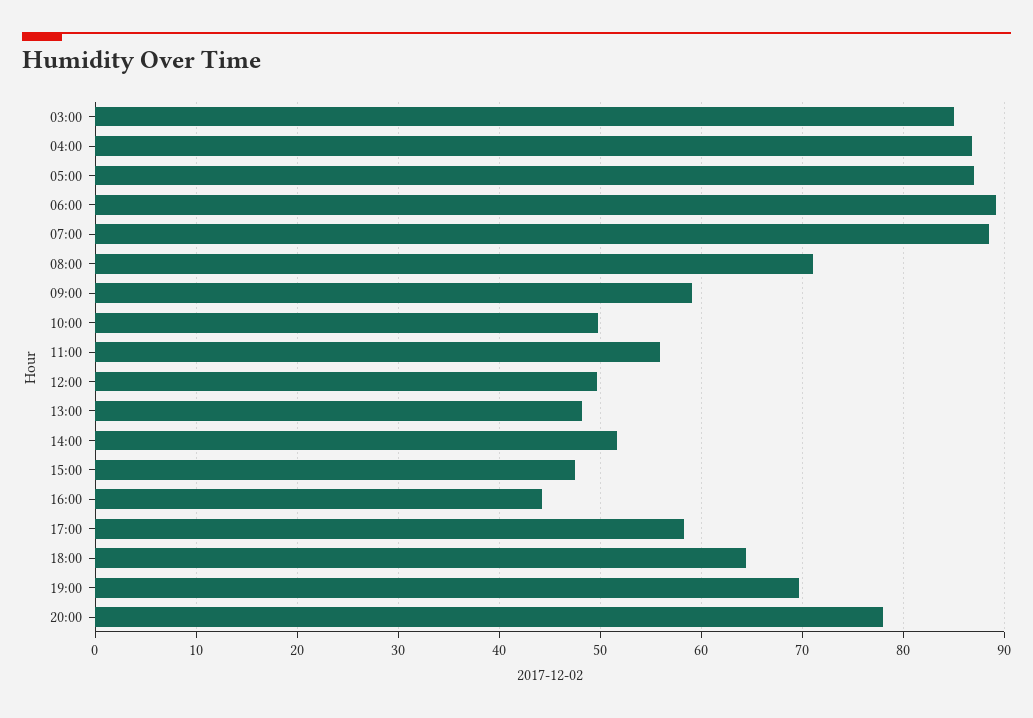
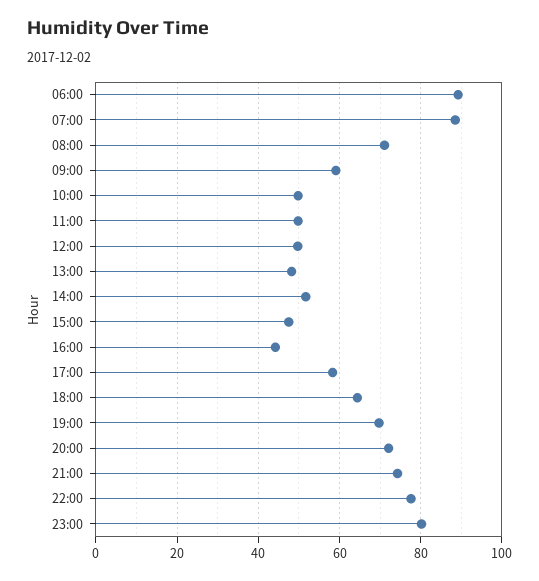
03:00: 85 -> none
04:00: 87 -> none
05:00: 87 -> none
11:00: 56 -> 50
20:00: 78 -> 72
21:00: none -> 74
22:00: none -> 78
23:00: none -> 80

